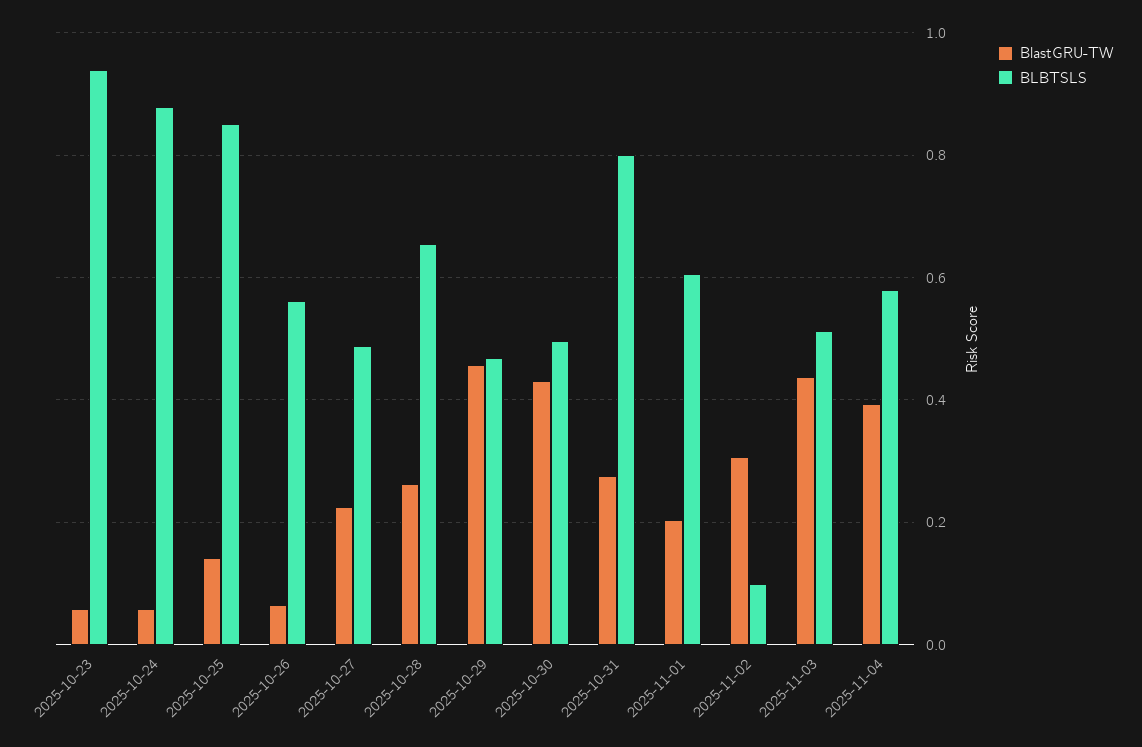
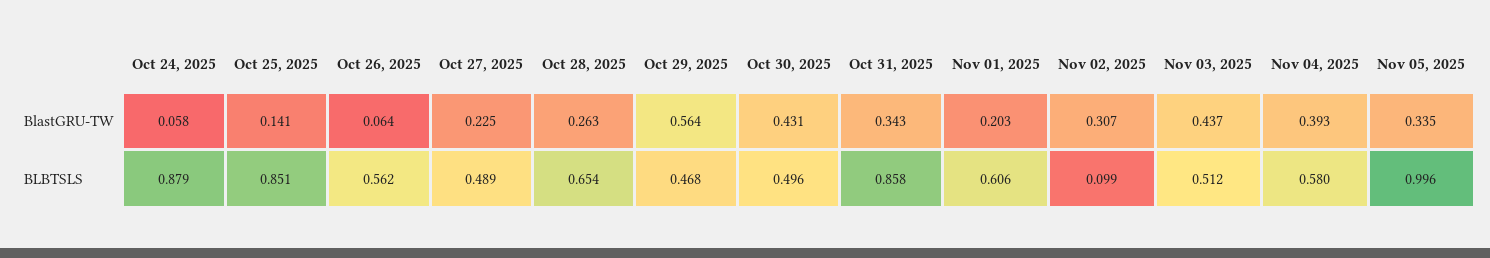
BlastGRU-TW, 2025-10-23: 0.06 -> none
BLBTSLS, 2025-10-23: 0.94 -> none
BlastGRU-TW, 2025-10-29: 0.46 -> 0.564
BlastGRU-TW, 2025-10-31: 0.28 -> 0.343
BLBTSLS, 2025-10-31: 0.8 -> 0.858
BlastGRU-TW, Nov 05, 2025: none -> 0.335
BLBTSLS, Nov 05, 2025: none -> 0.996

